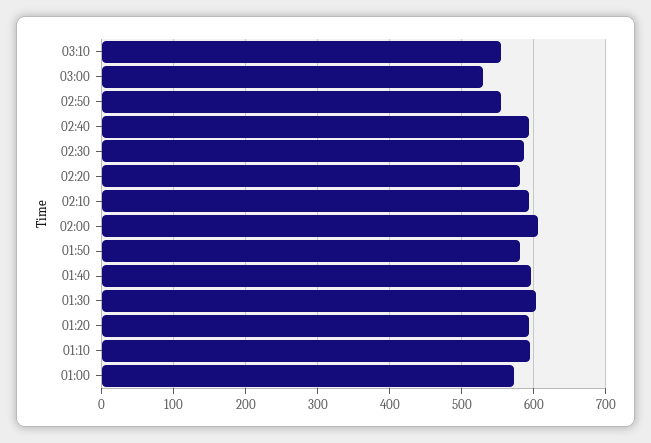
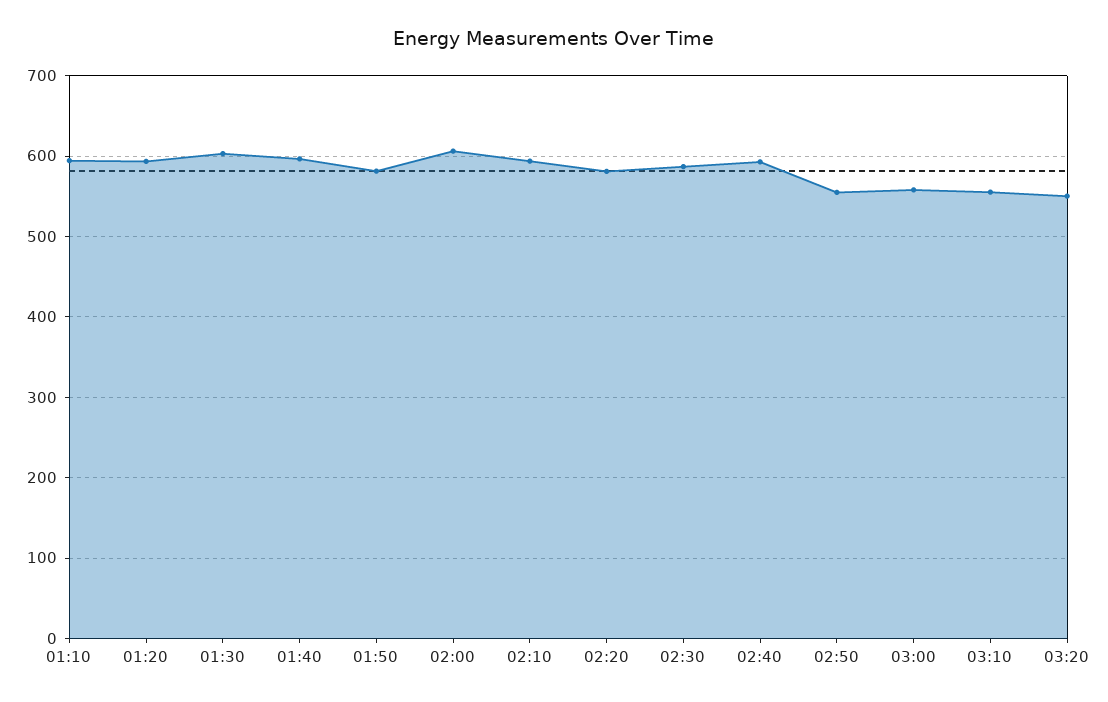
03:00: 530 -> 560
01:00: 570 -> none
03:20: none -> 550

